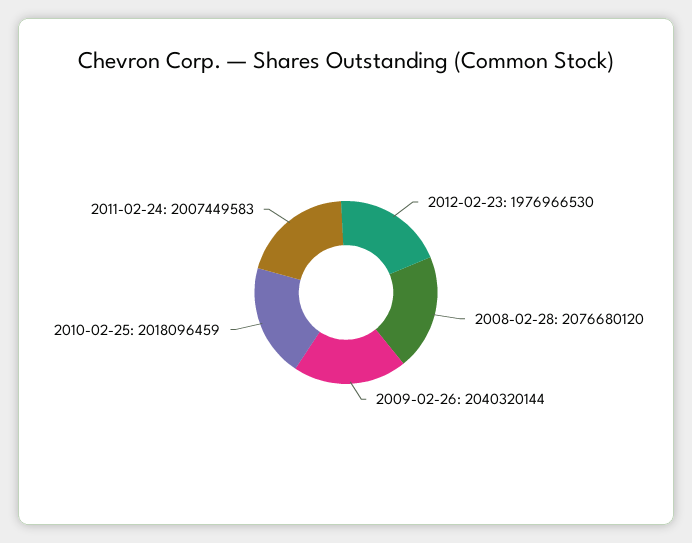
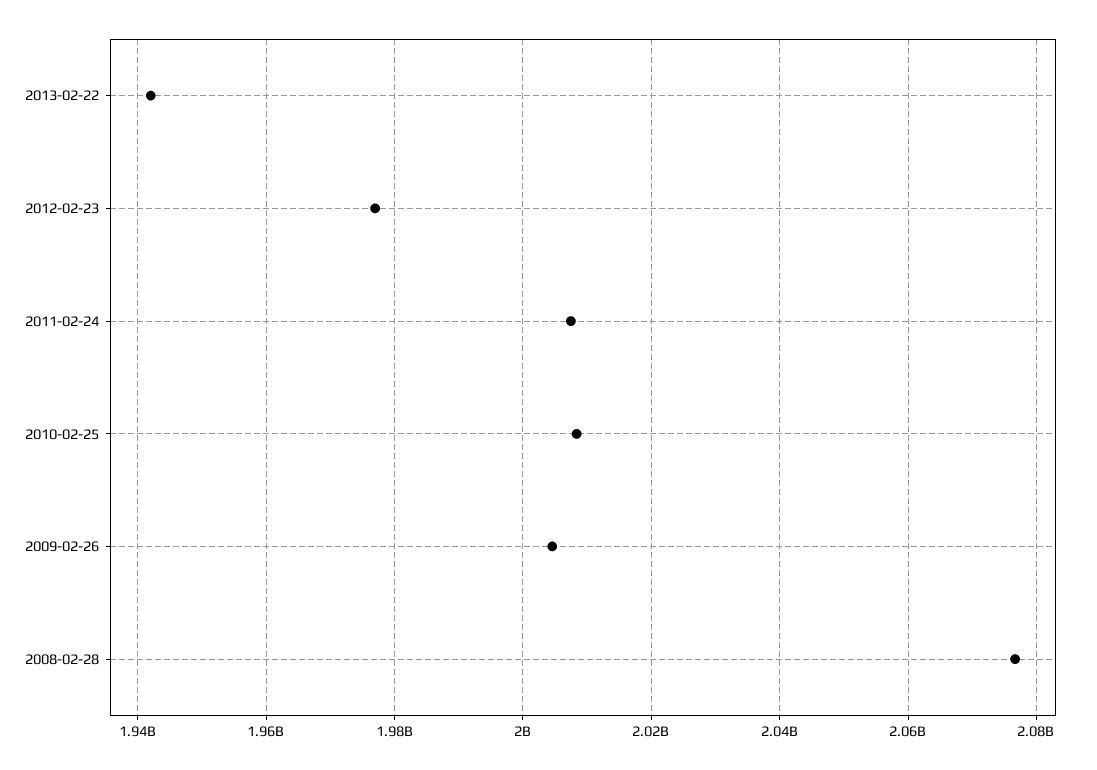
2009-02-26: 2040320144 -> 2004000000
2010-02-25: 2018096459 -> 2008000000
2013-02-22: none -> 1942000000

